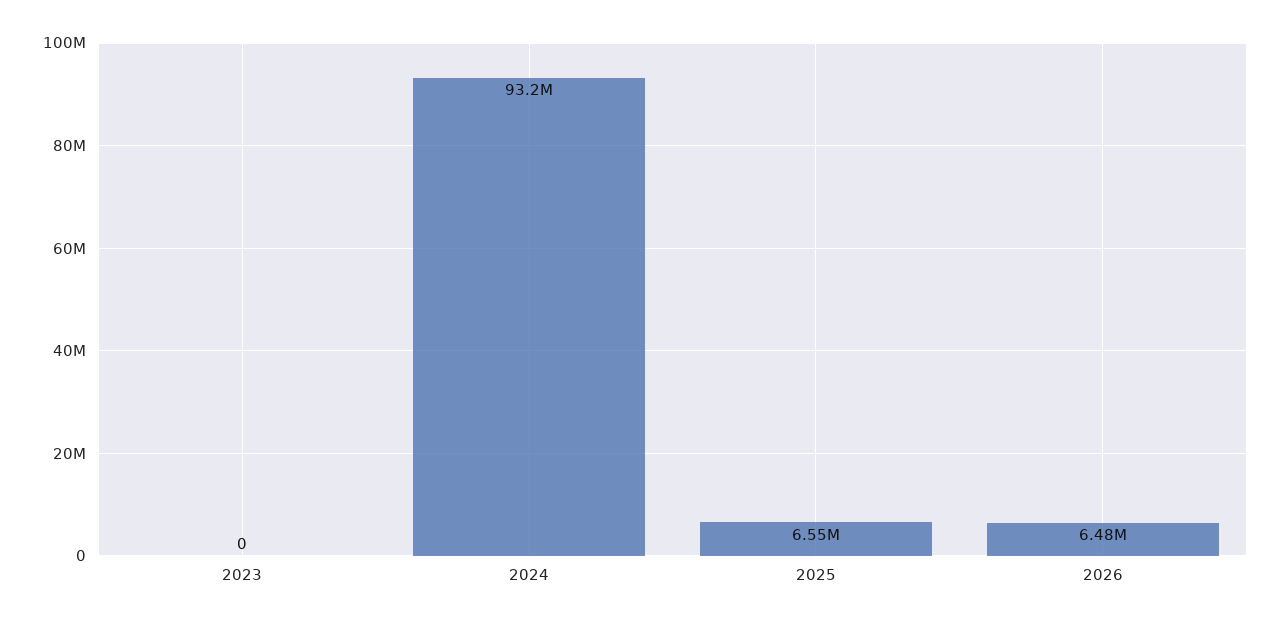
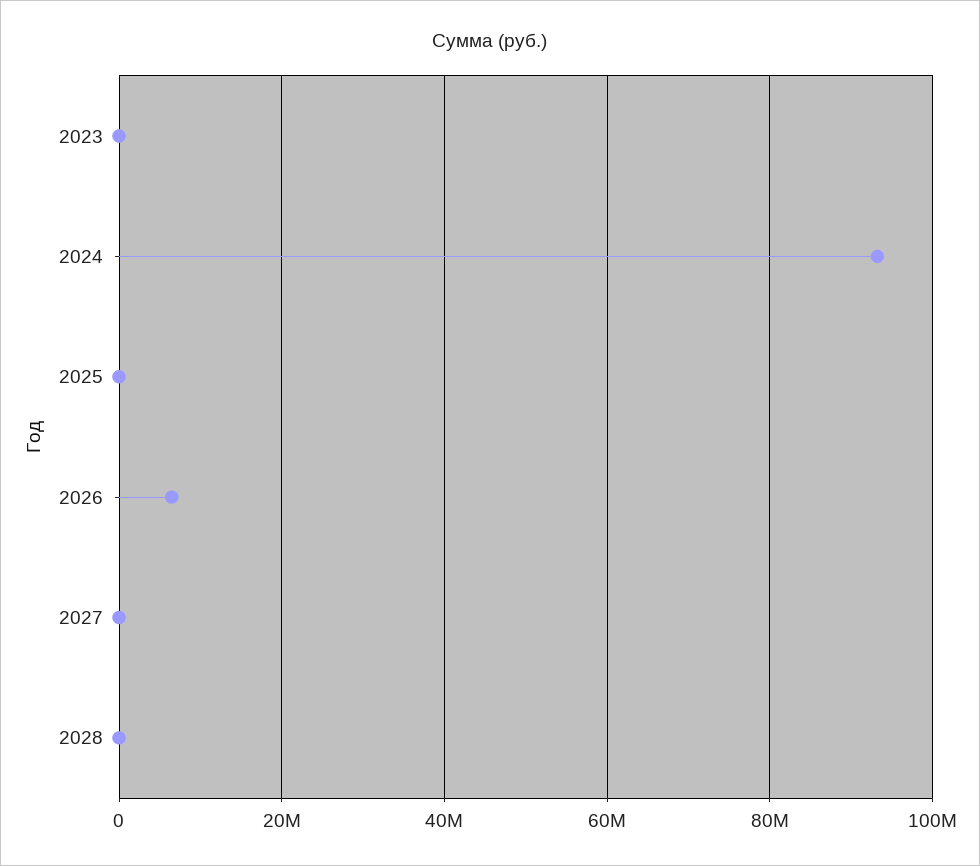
2025: 6550000 -> 0
2027: none -> 0
2028: none -> 0

